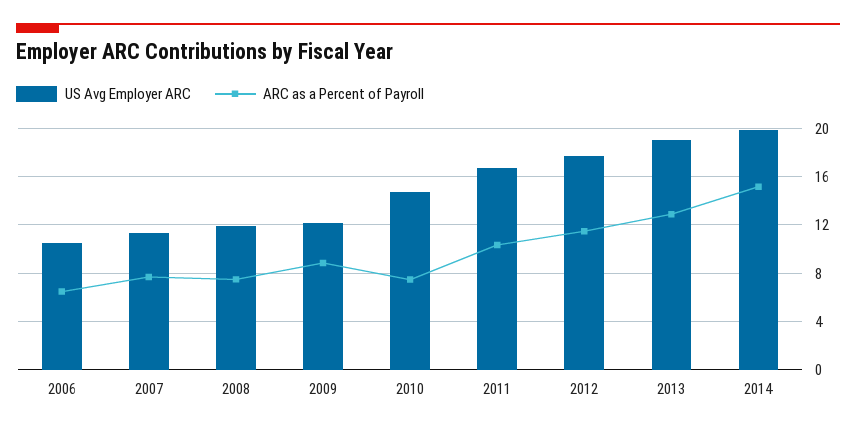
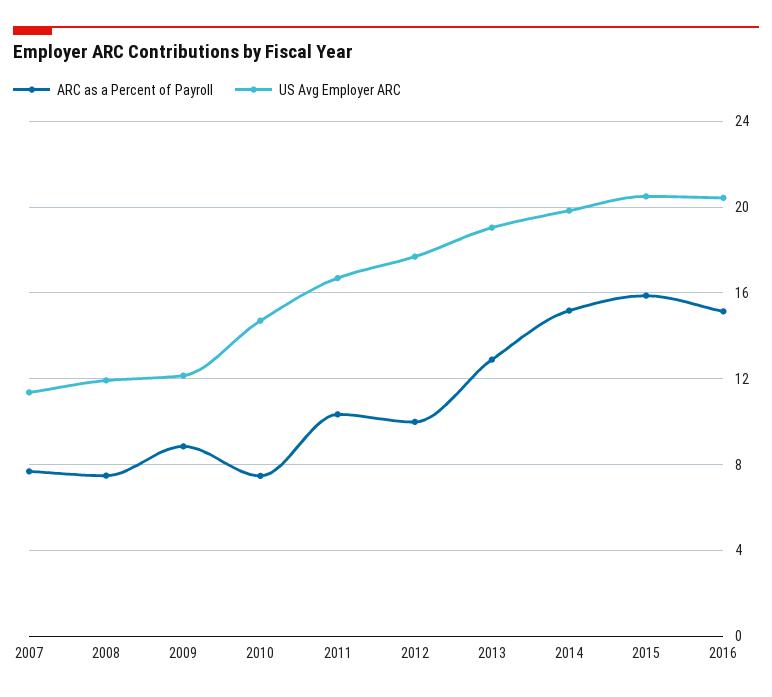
US Avg Employer ARC, 2006: 10.5 -> none
ARC as a Percent of Payroll, 2006: 6.5 -> none
ARC as a Percent of Payroll, 2012: 11.5 -> 10
ARC as a Percent of Payroll, 2015: none -> 16
US Avg Employer ARC, 2015: none -> 20.5
ARC as a Percent of Payroll, 2016: none -> 15
US Avg Employer ARC, 2016: none -> 20.5

